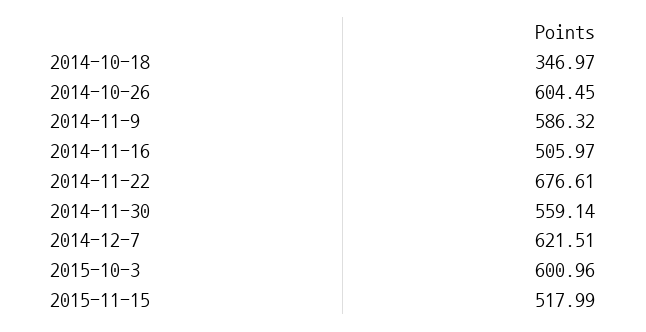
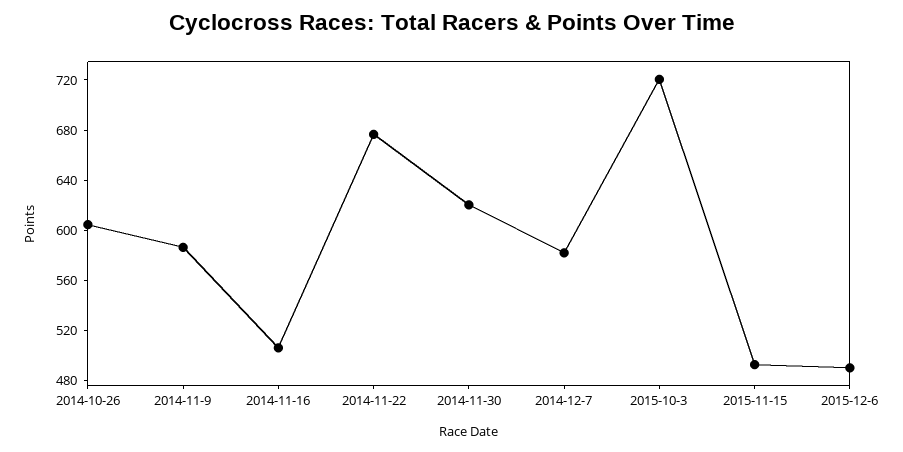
2014-10-18: 346.97 -> none
2014-11-30: 559.14 -> 620
2014-12-7: 621.51 -> 580
2015-10-3: 600.96 -> 720
2015-11-15: 517.99 -> 490
2015-12-6: none -> 490

